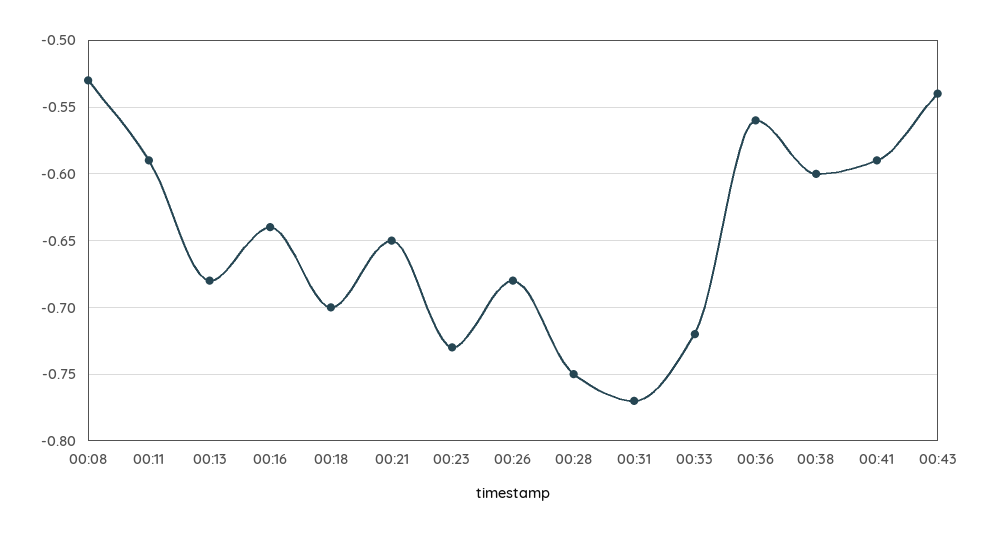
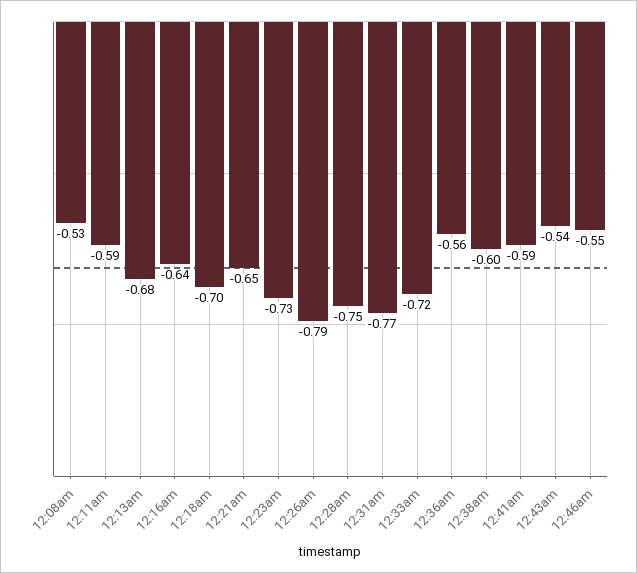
00:26: -0.68 -> -0.79
12:46am: none -> -0.55

